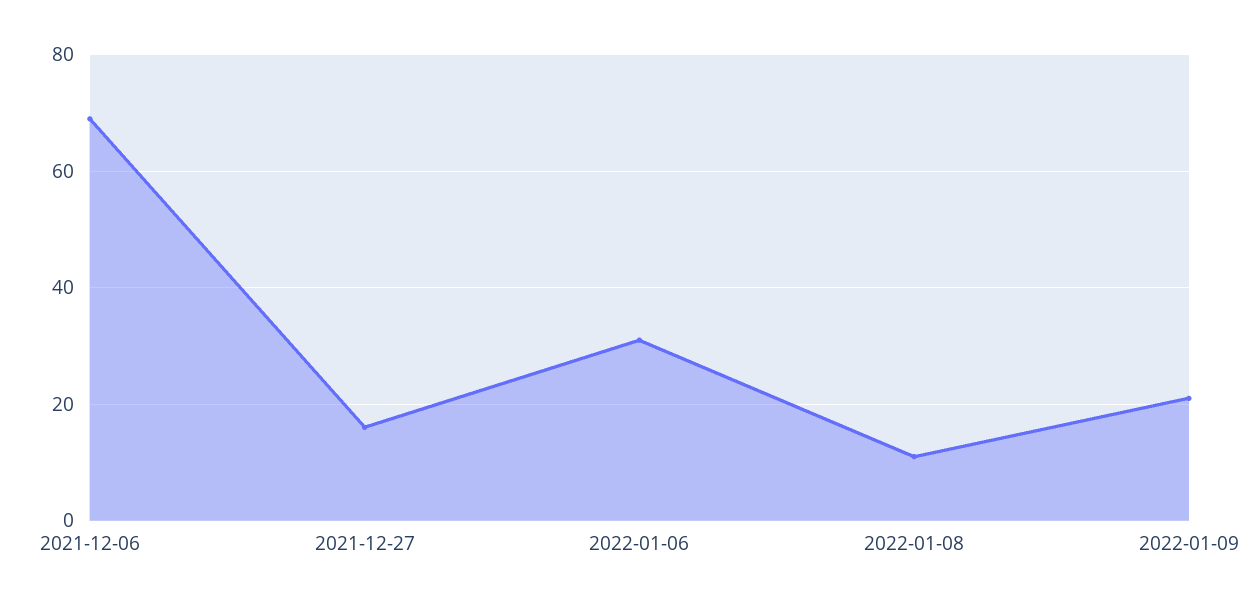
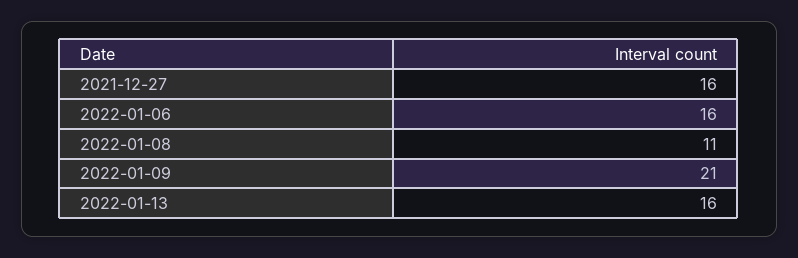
2021-12-06: 70 -> none
2022-01-06: 30 -> 16
2022-01-13: none -> 16

